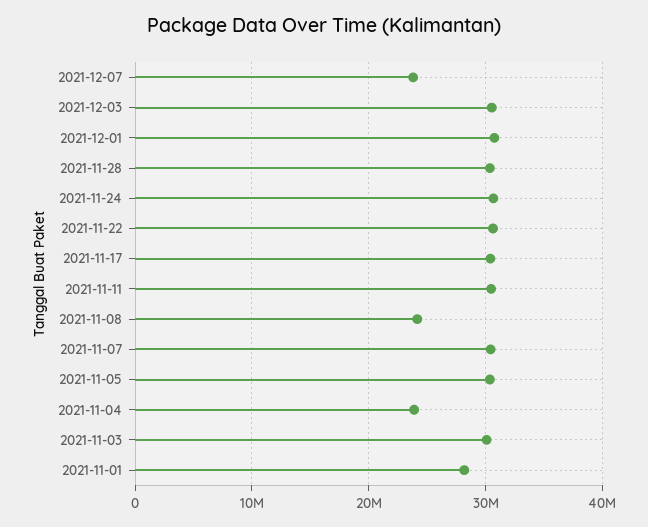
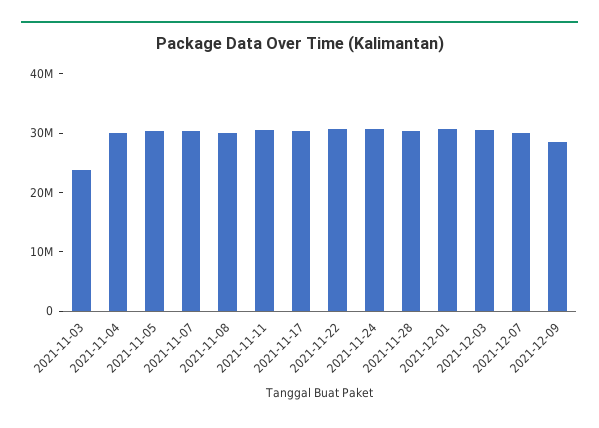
2021-12-07: 24000000 -> 30000000
2021-11-08: 24000000 -> 30000000
2021-11-04: 24000000 -> 30000000
2021-11-03: 30000000 -> 24000000
2021-11-01: 28000000 -> none
2021-12-09: none -> 28000000

